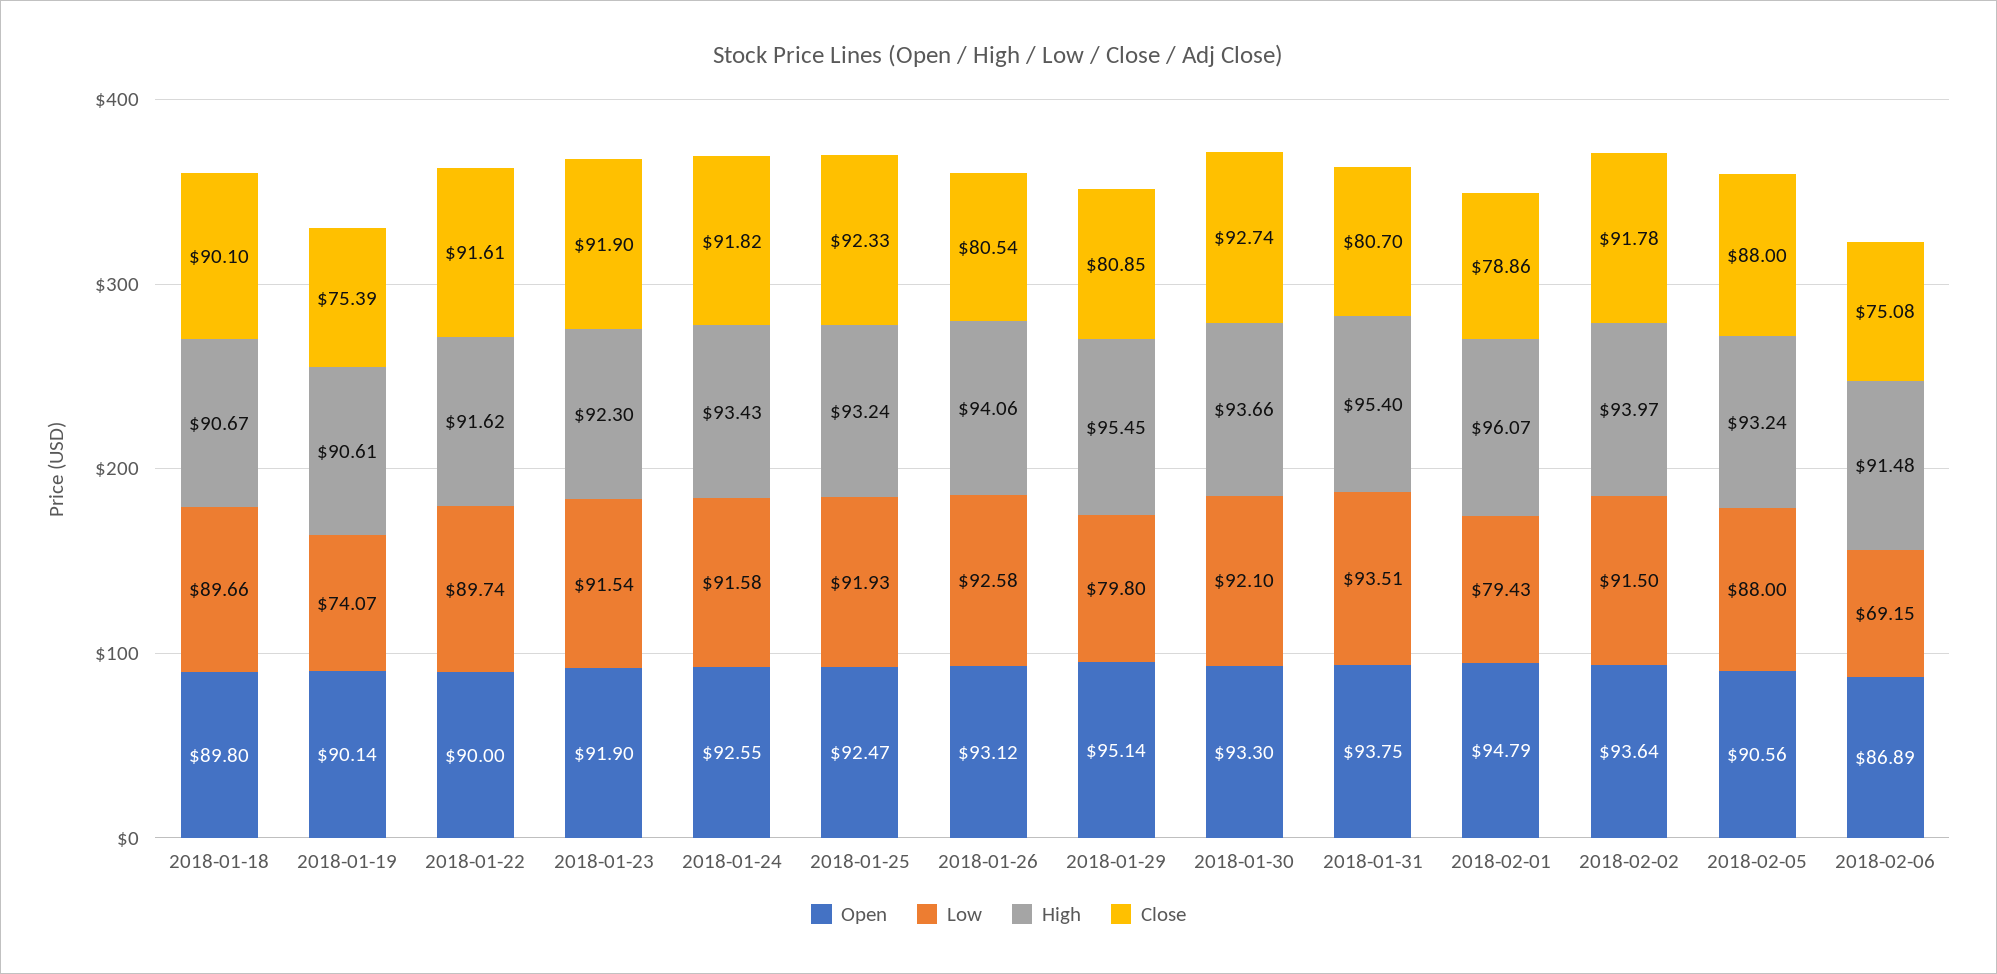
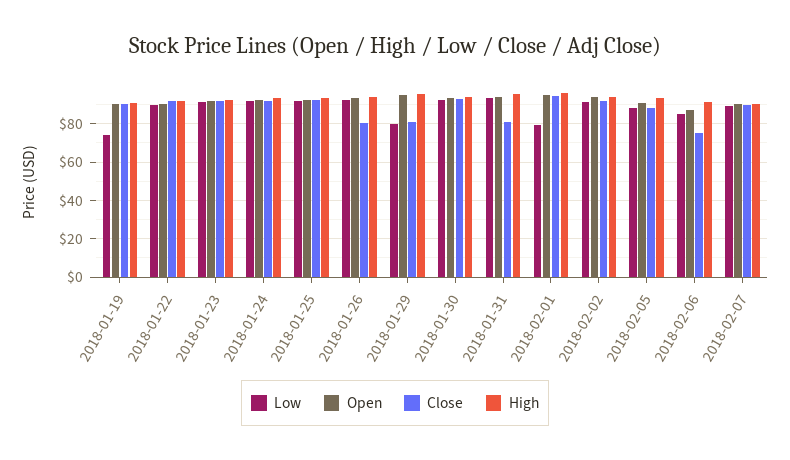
Open, 2018-01-18: 89.8 -> none
Low, 2018-01-18: 89.66 -> none
High, 2018-01-18: 90.67 -> none
Close, 2018-01-18: 90.1 -> none
Close, 2018-01-19: 75.39 -> 90
Close, 2018-02-01: 78.86 -> 95
Low, 2018-02-06: 69.15 -> 85
Low, 2018-02-07: none -> 90
Open, 2018-02-07: none -> 90
Close, 2018-02-07: none -> 90
High, 2018-02-07: none -> 90

